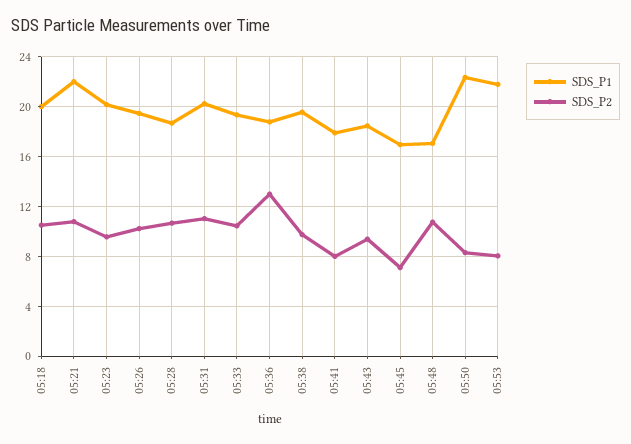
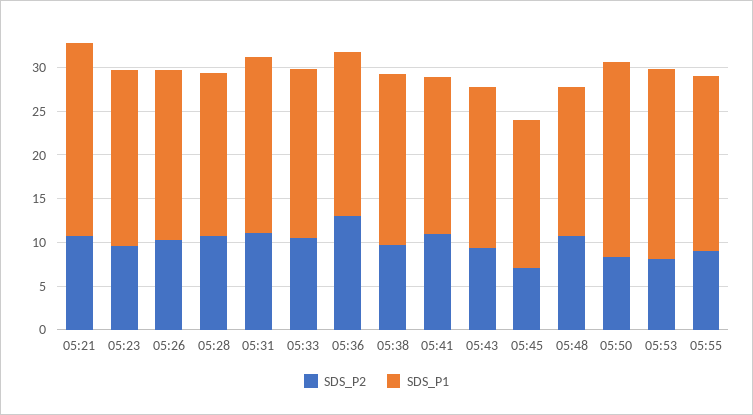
SDS_P1, 05:18: 20 -> none
SDS_P2, 05:18: 10.5 -> none
SDS_P2, 05:41: 8 -> 11
SDS_P2, 05:55: none -> 9
SDS_P1, 05:55: none -> 20

